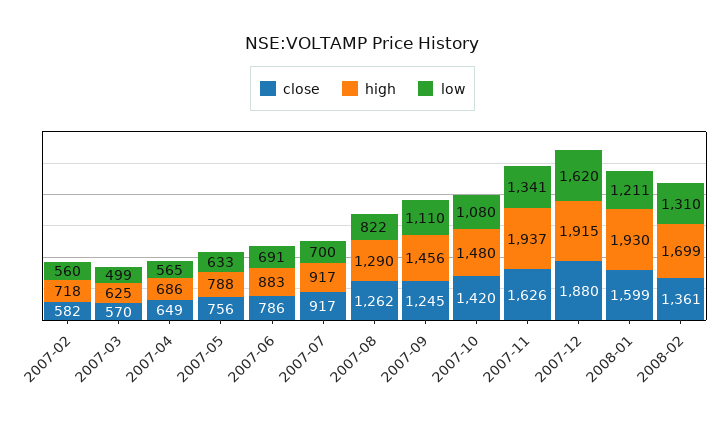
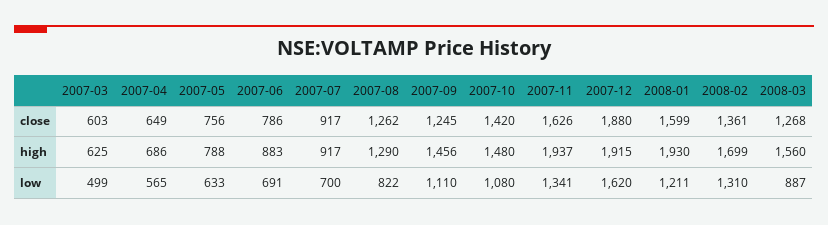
close, 2007-02: 582 -> none
high, 2007-02: 718 -> none
low, 2007-02: 560 -> none
close, 2007-03: 570 -> 603
close, 2008-03: none -> 1268
high, 2008-03: none -> 1560
low, 2008-03: none -> 887

